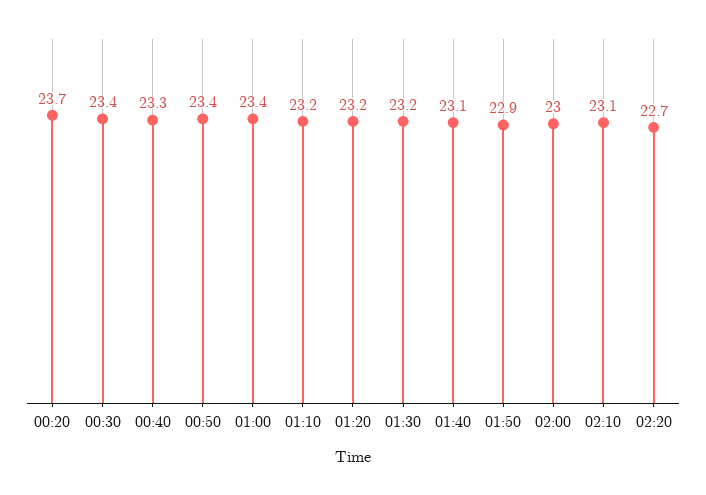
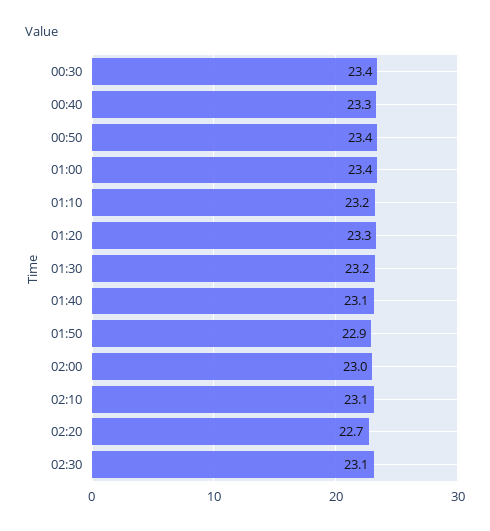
00:20: 23.7 -> none
01:20: 23.2 -> 23.3
02:30: none -> 23.1

